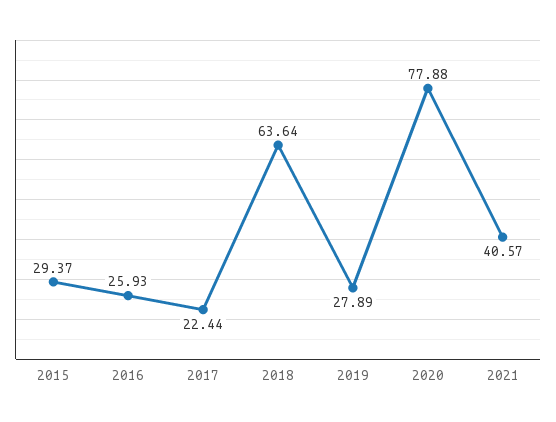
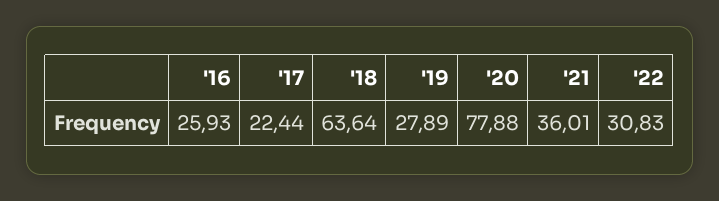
2015: 29.37 -> none
2021: 40.57 -> 36.01
'22: none -> 30.83

